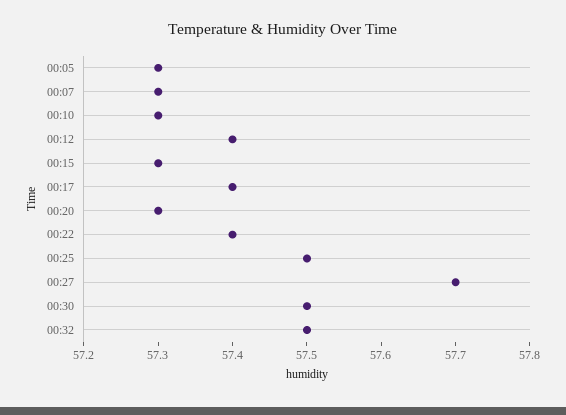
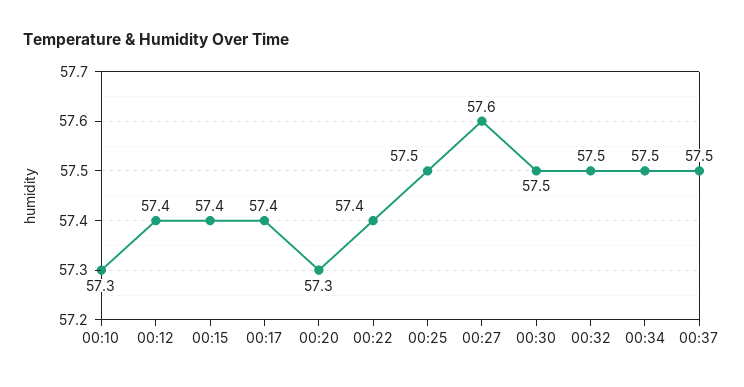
00:05: 57.3 -> none
00:07: 57.3 -> none
00:15: 57.3 -> 57.4
00:27: 57.7 -> 57.6
00:34: none -> 57.5
00:37: none -> 57.5

